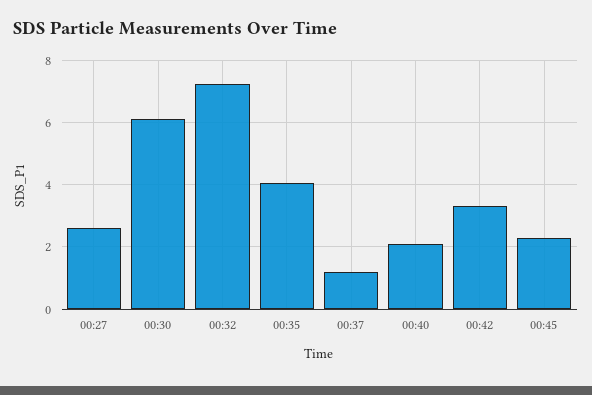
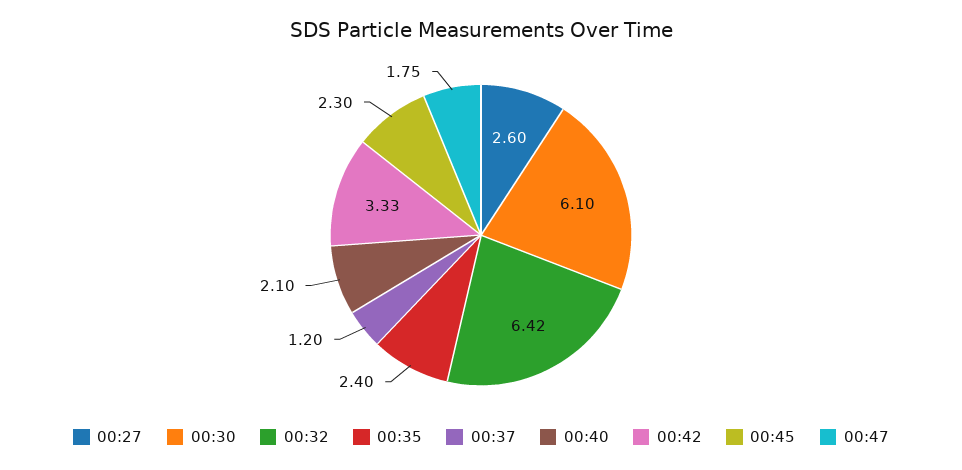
00:32: 7.2 -> 6.42
00:35: 4 -> 2.4
00:47: none -> 1.75

